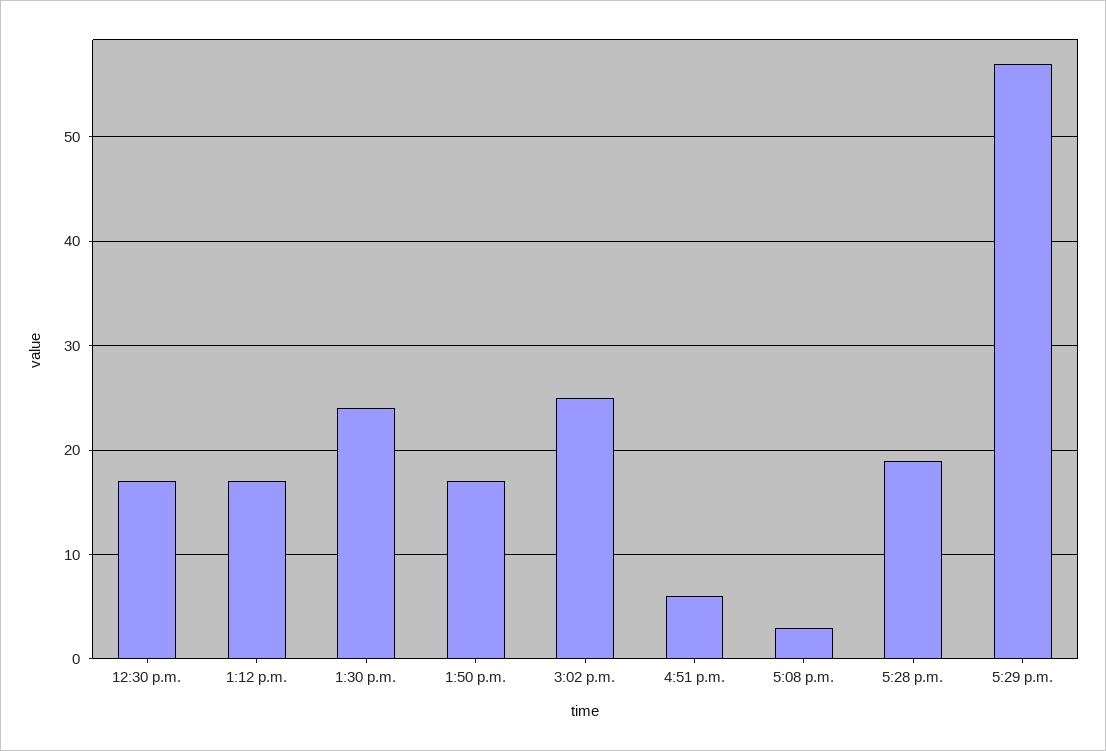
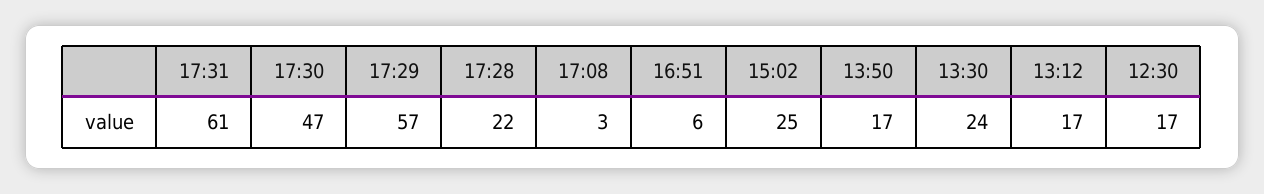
5:28 p.m.: 19 -> 22
17:31: none -> 61
17:30: none -> 47

